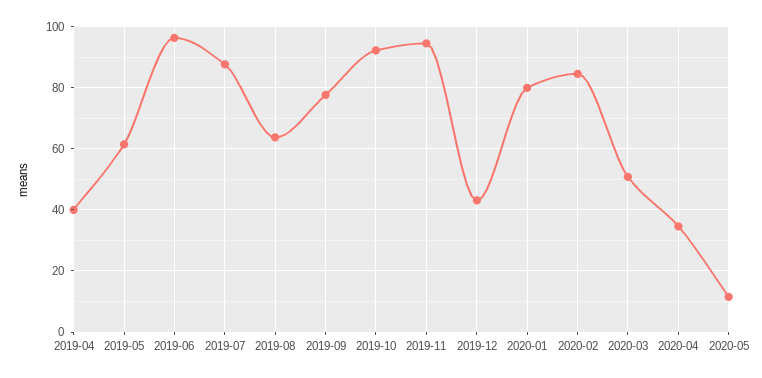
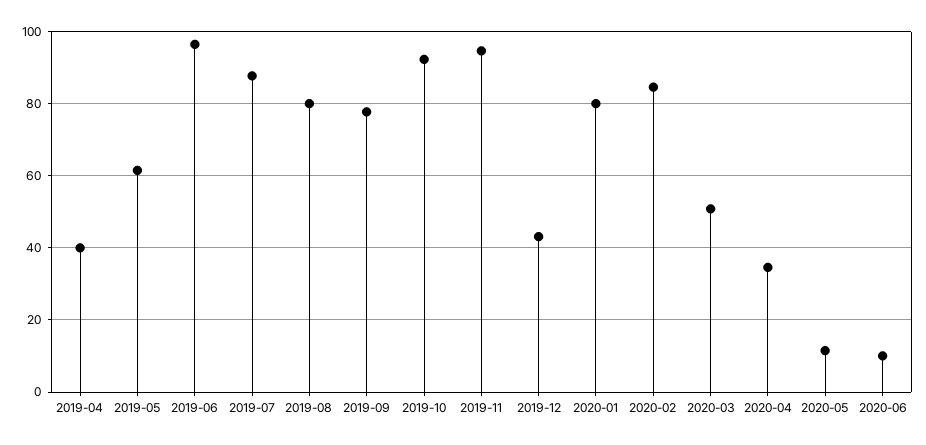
2019-08: 64 -> 80
2020-06: none -> 10

